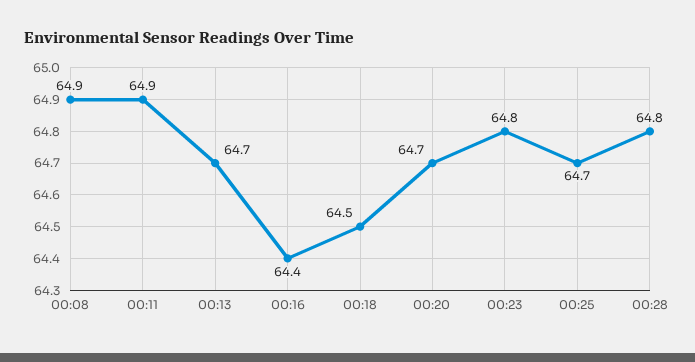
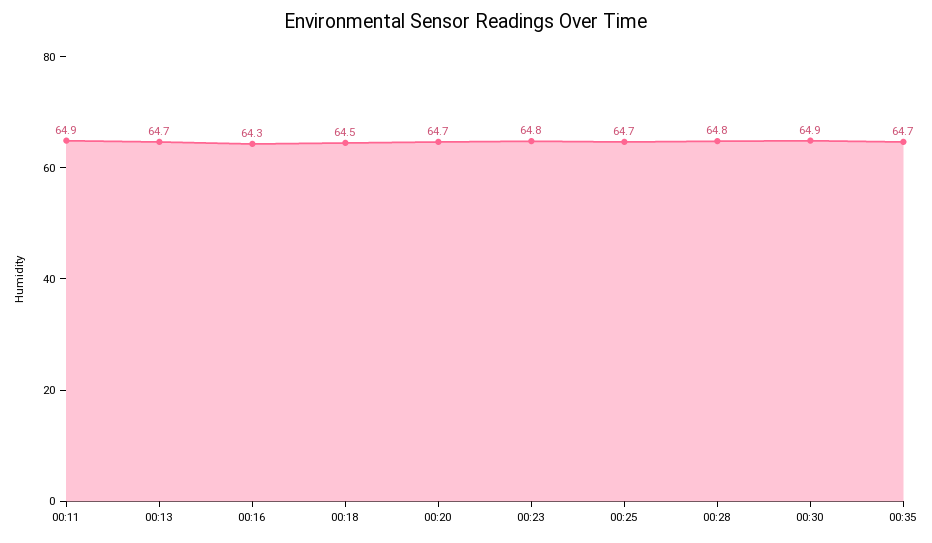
00:08: 64.9 -> none
00:16: 64.4 -> 64.3
00:30: none -> 64.9
00:35: none -> 64.7

